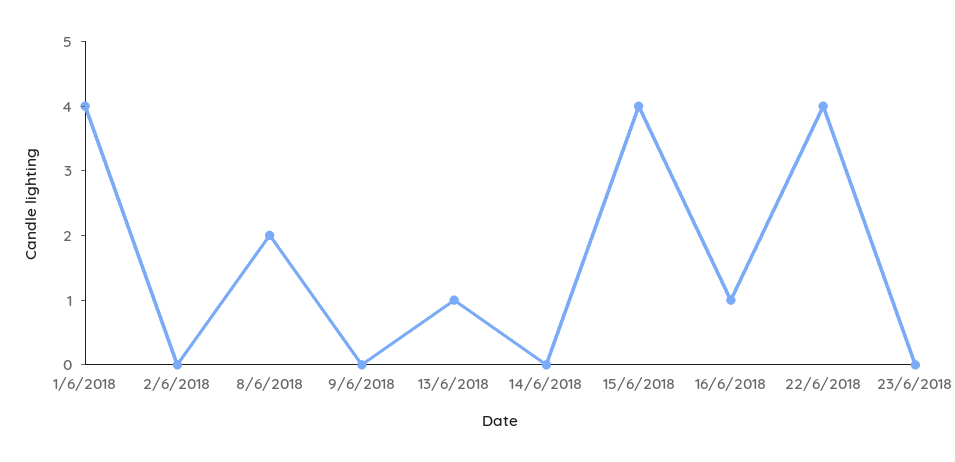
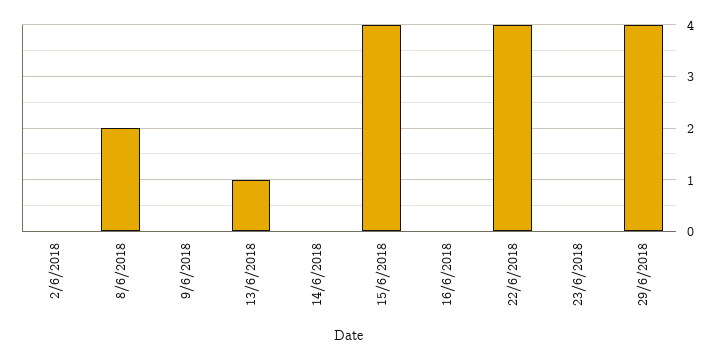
1/6/2018: 4 -> none
16/6/2018: 1 -> 0
29/6/2018: none -> 4

